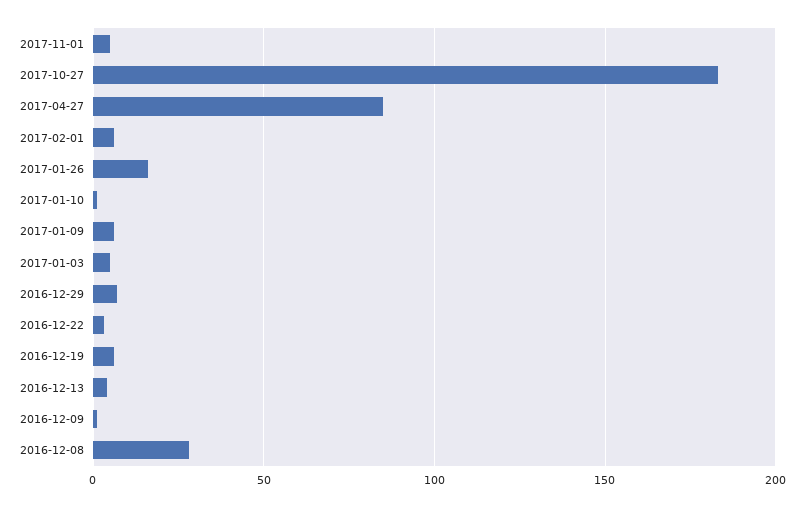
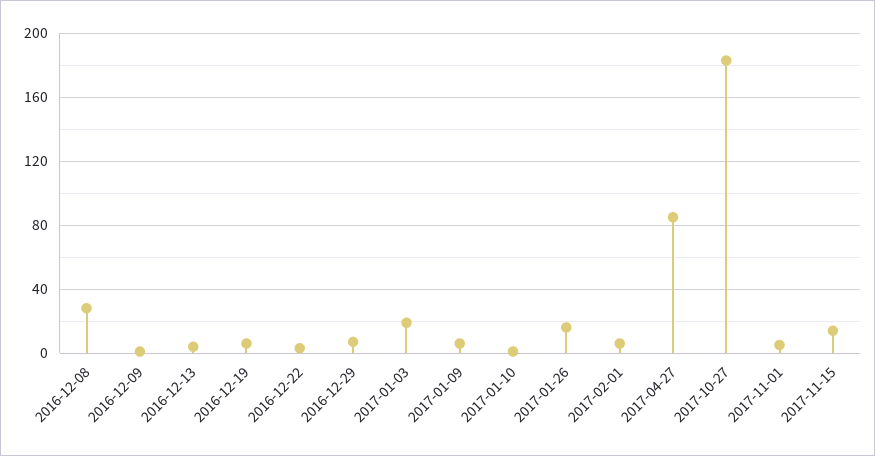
2017-01-03: 5 -> 20
2017-11-15: none -> 15

